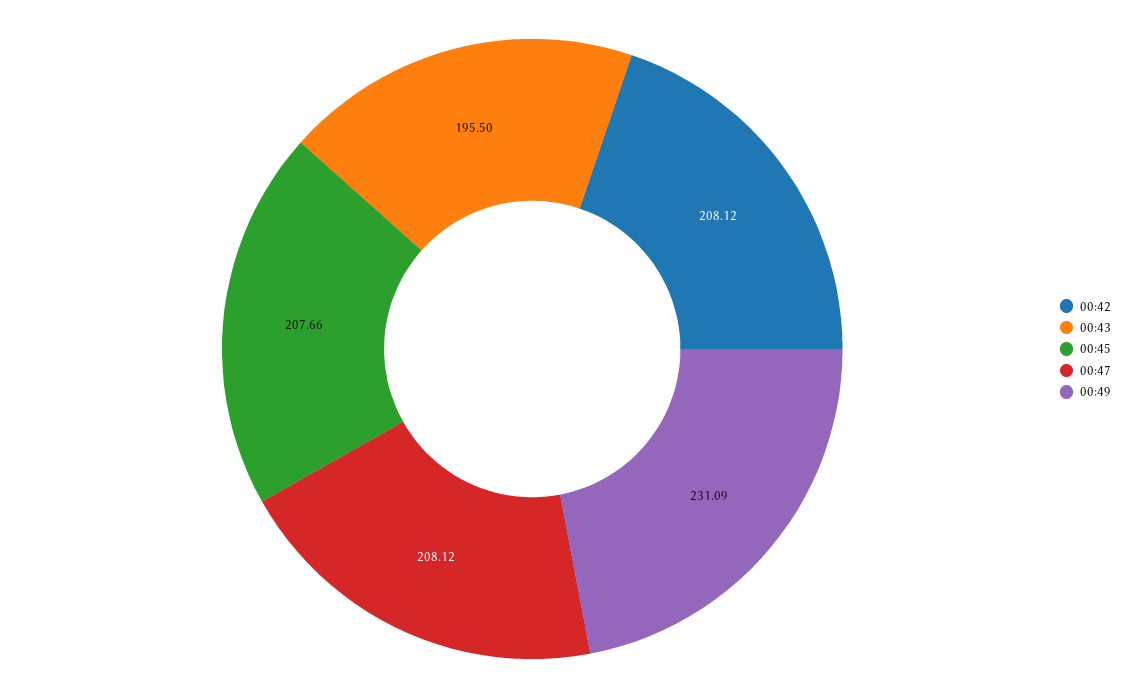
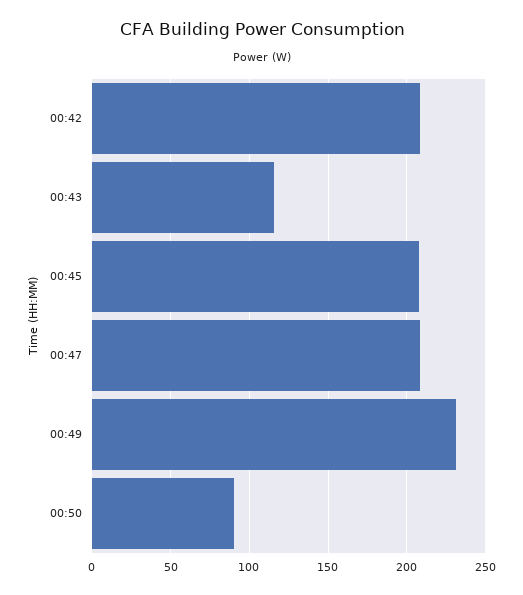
00:43: 195.5 -> 115
00:50: none -> 90

